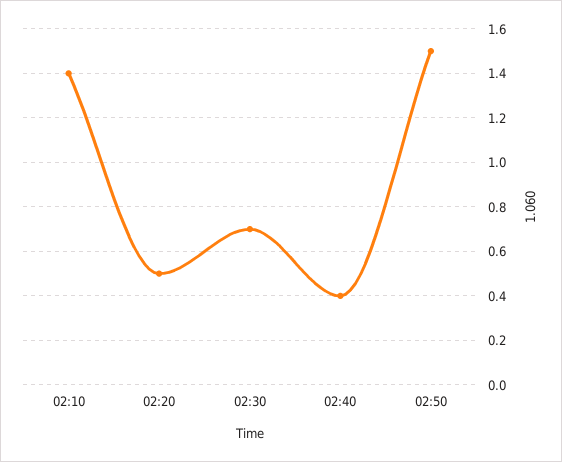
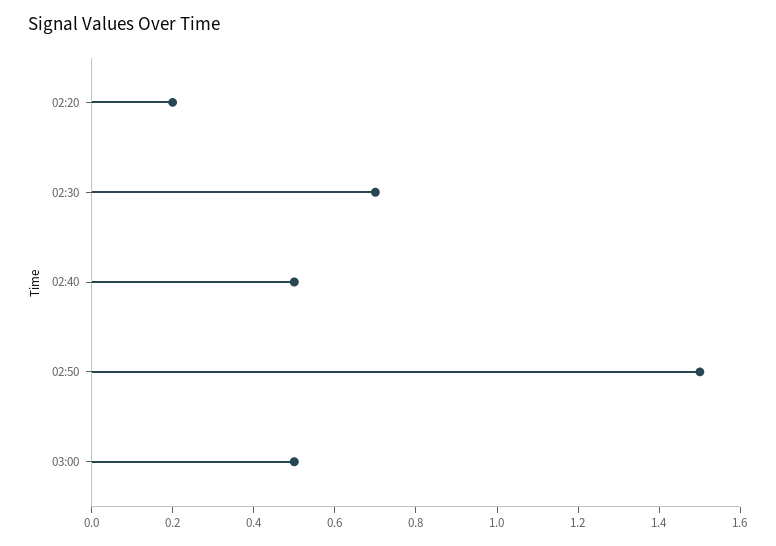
02:10: 1.4 -> none
02:20: 0.5 -> 0.2
02:40: 0.4 -> 0.5
03:00: none -> 0.5

